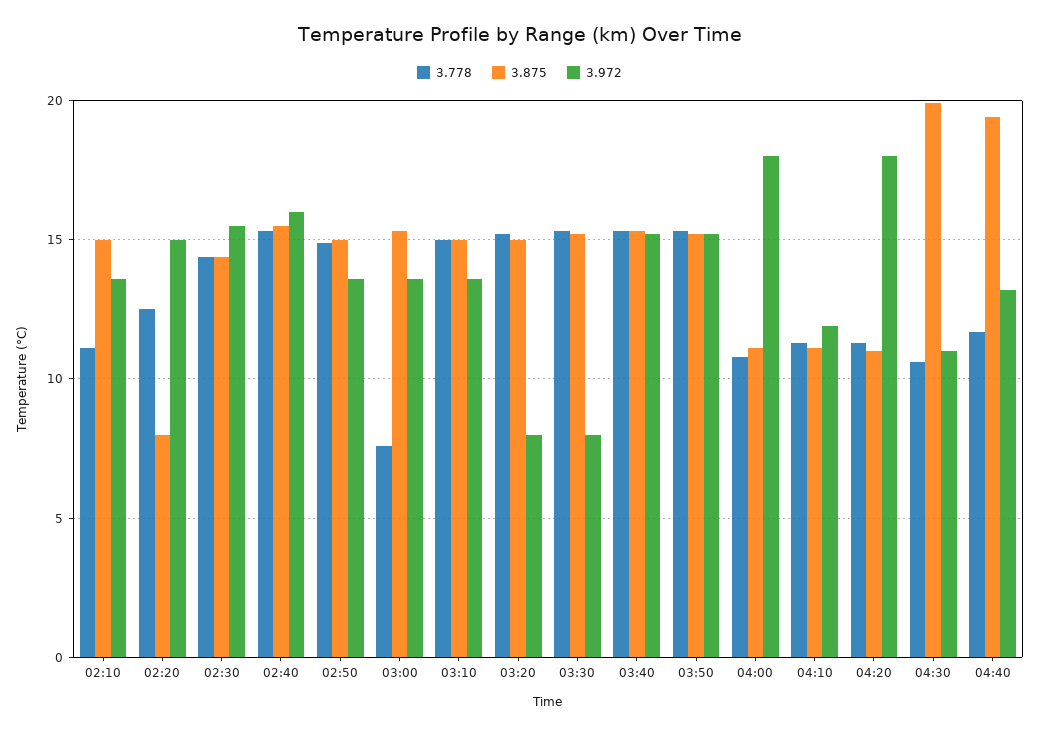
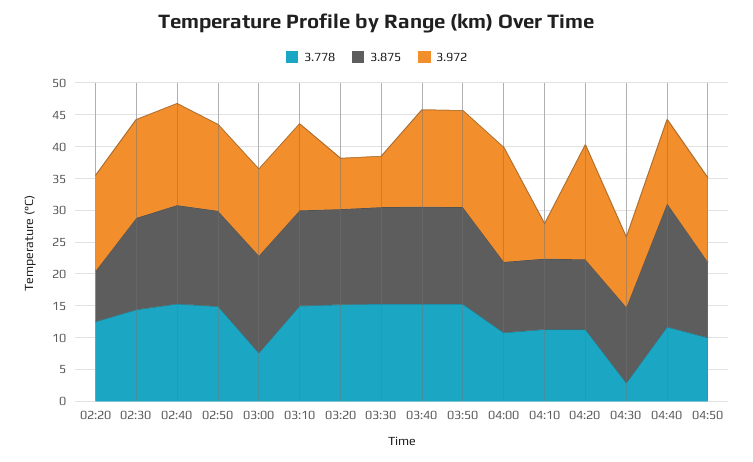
3.778, 02:10: 11 -> none
3.875, 02:10: 15 -> none
3.972, 02:10: 13.5 -> none
3.972, 04:10: 12 -> 5
3.778, 04:30: 10.5 -> 2.5
3.875, 04:30: 20 -> 12.5
3.778, 04:50: none -> 10
3.875, 04:50: none -> 12.5
3.972, 04:50: none -> 12.5

